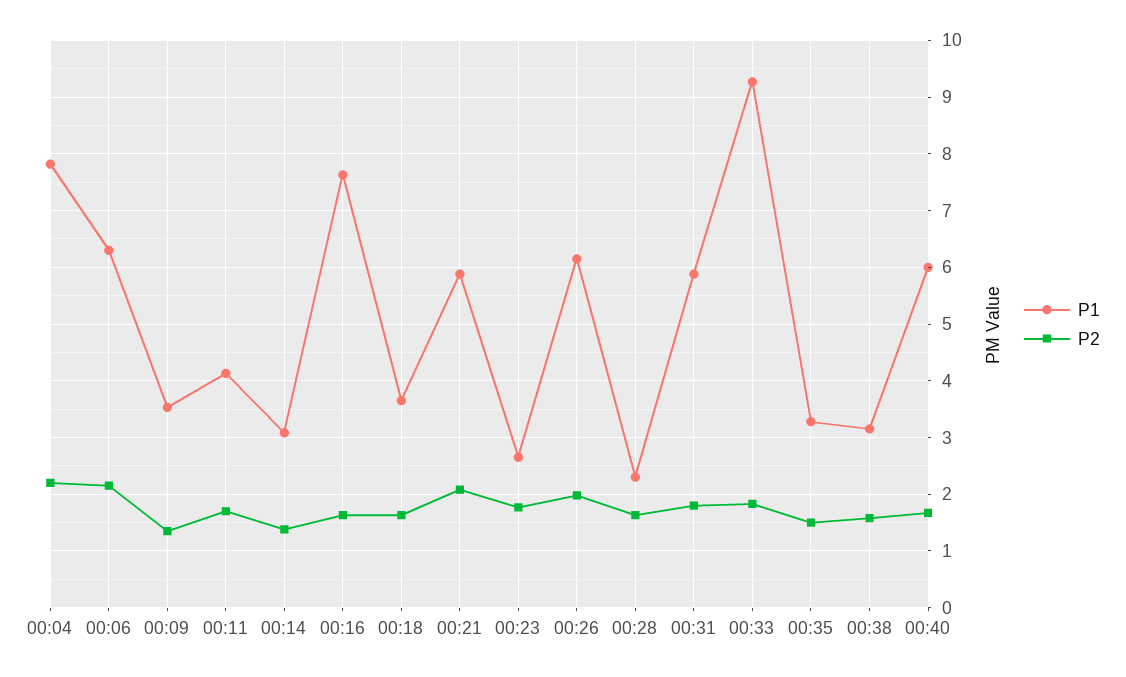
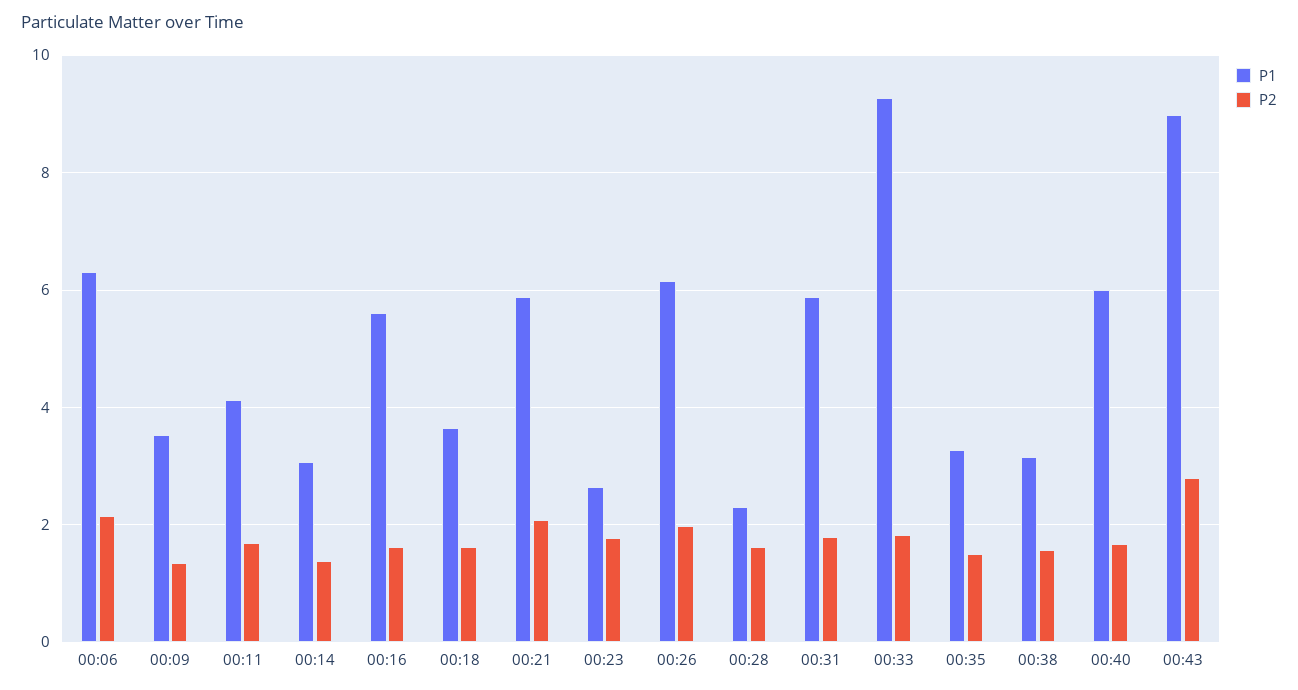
P1, 00:04: 7.8 -> none
P2, 00:04: 2.2 -> none
P1, 00:16: 7.6 -> 5.6
P1, 00:43: none -> 9
P2, 00:43: none -> 2.8

